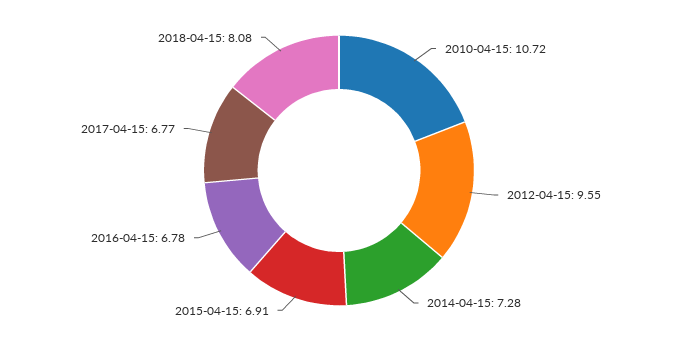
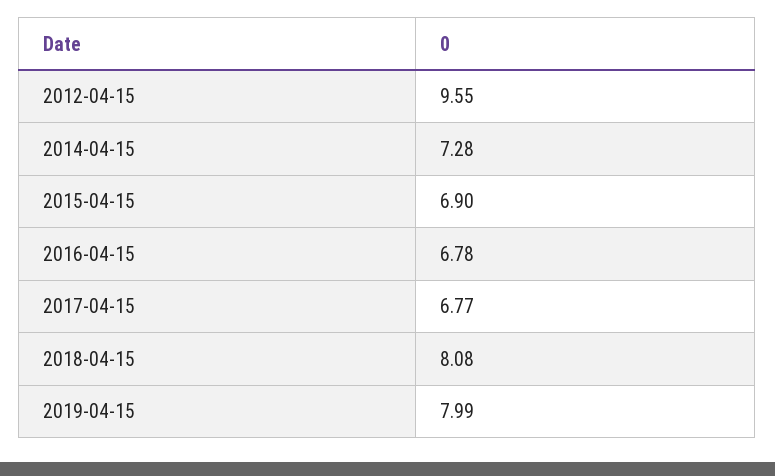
2010-04-15: 10.72 -> none
2015-04-15: 6.91 -> 6.9
2019-04-15: none -> 7.99

